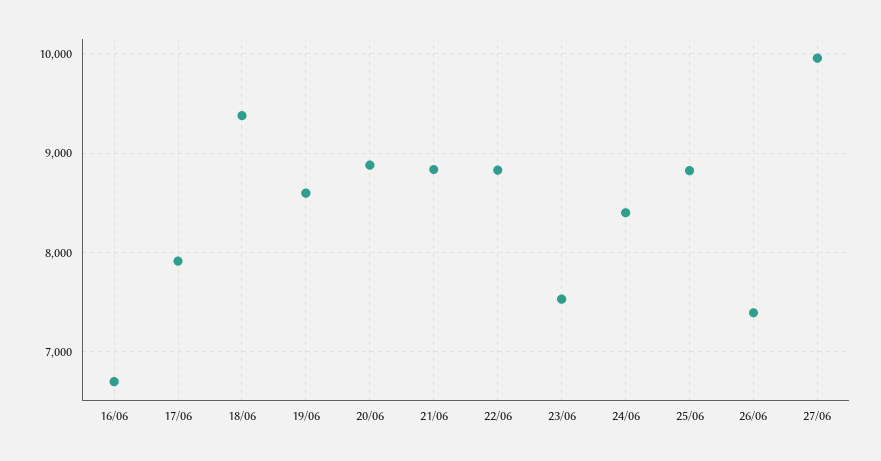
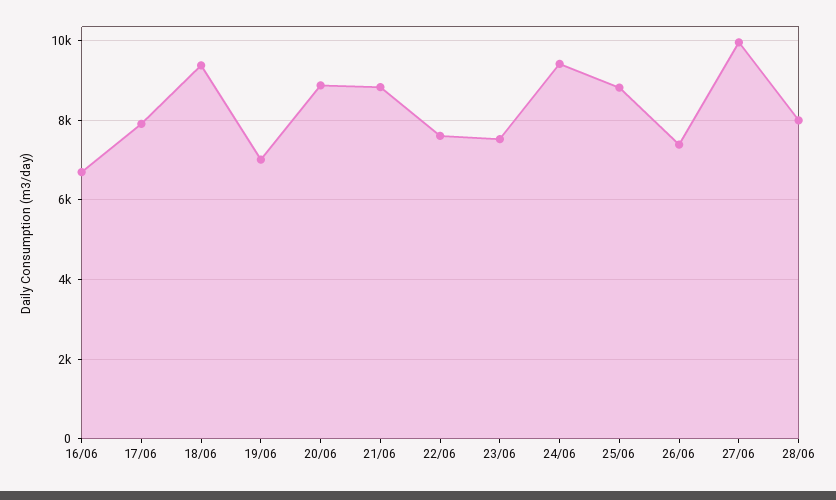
19/06: 8600 -> 7000
22/06: 8800 -> 7600
24/06: 8400 -> 9400
28/06: none -> 8000

